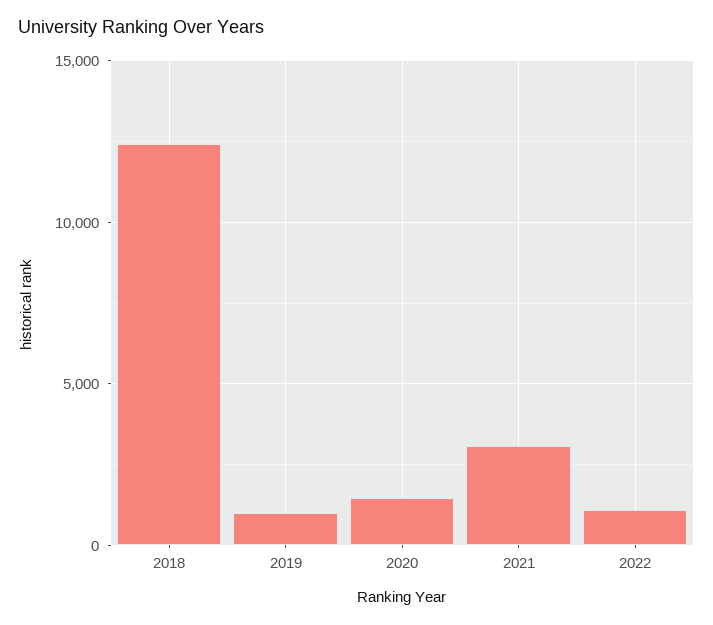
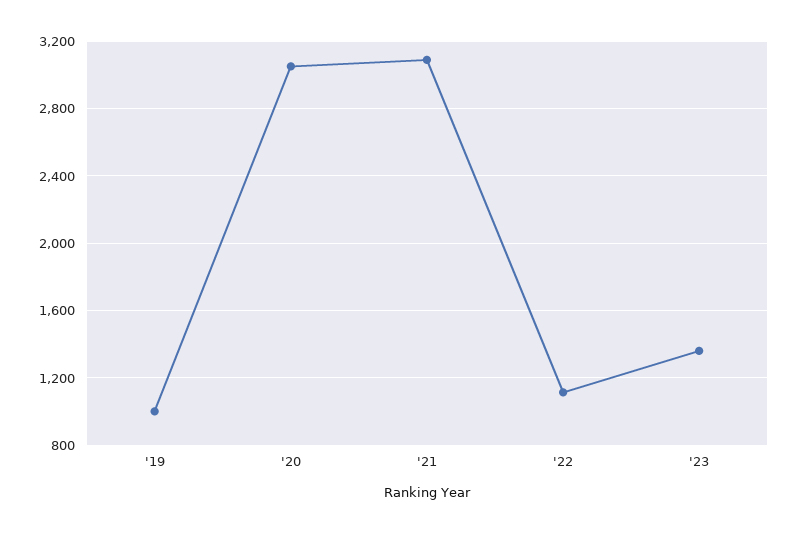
2018: 12500 -> none
2020: 1500 -> 3050
'23: none -> 1350

